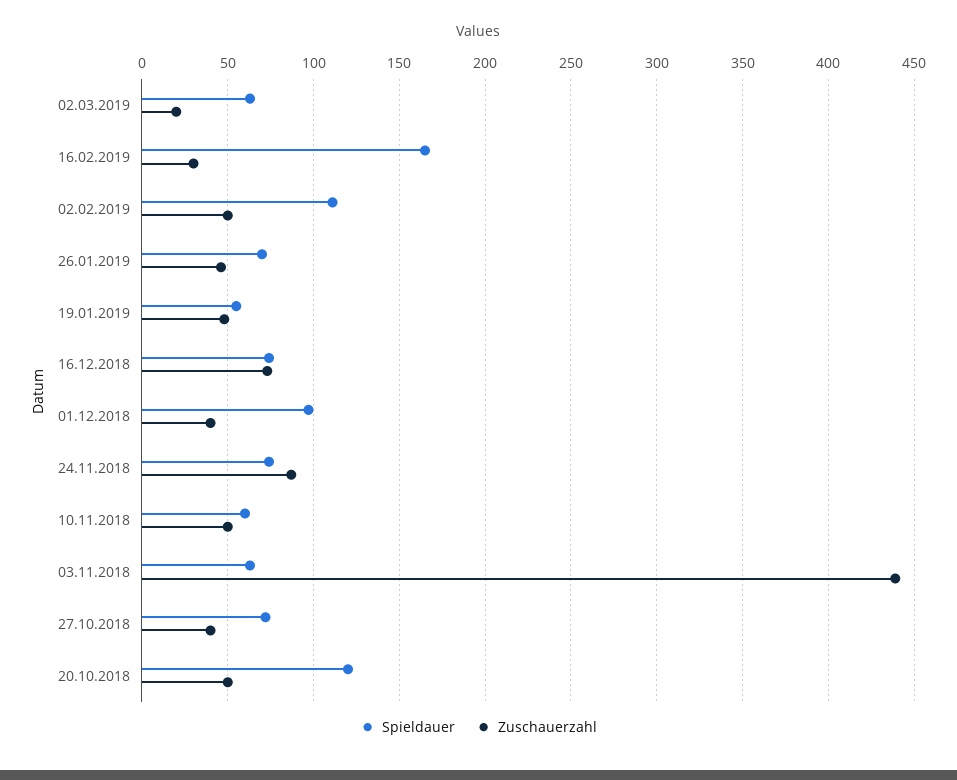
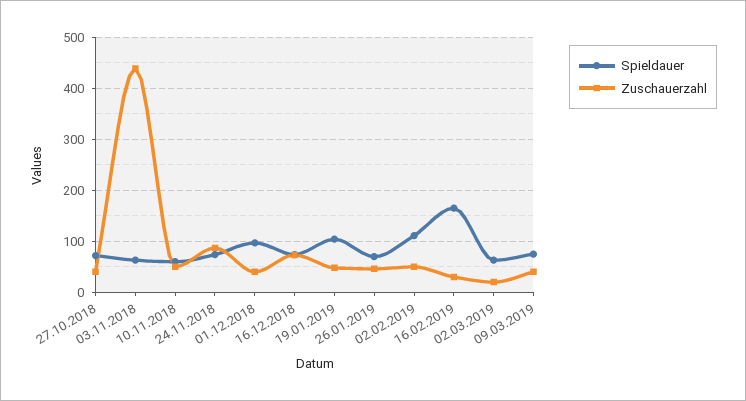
Spieldauer, 19.01.2019: 55 -> 100
Spieldauer, 20.10.2018: 120 -> none
Zuschauerzahl, 20.10.2018: 50 -> none
Spieldauer, 09.03.2019: none -> 80
Zuschauerzahl, 09.03.2019: none -> 40

